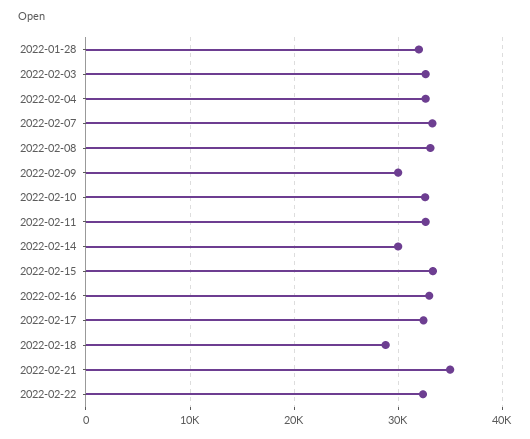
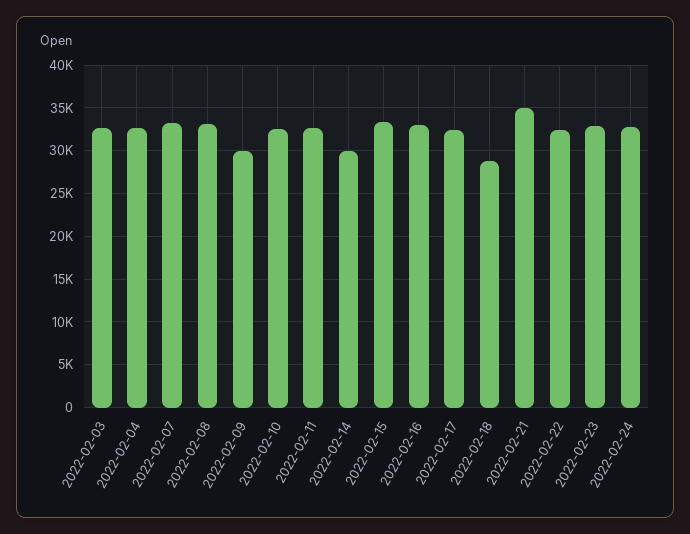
2022-01-28: 32000 -> none
2022-02-23: none -> 33000
2022-02-24: none -> 33000

